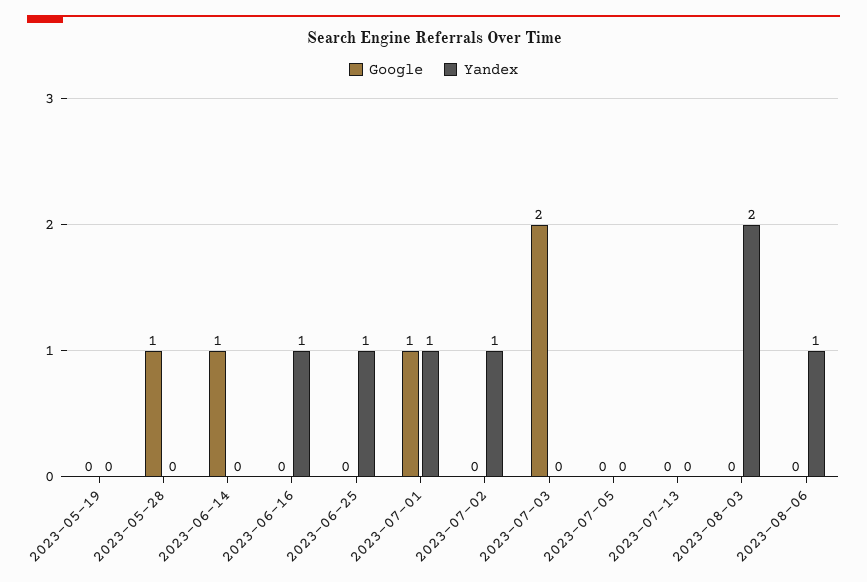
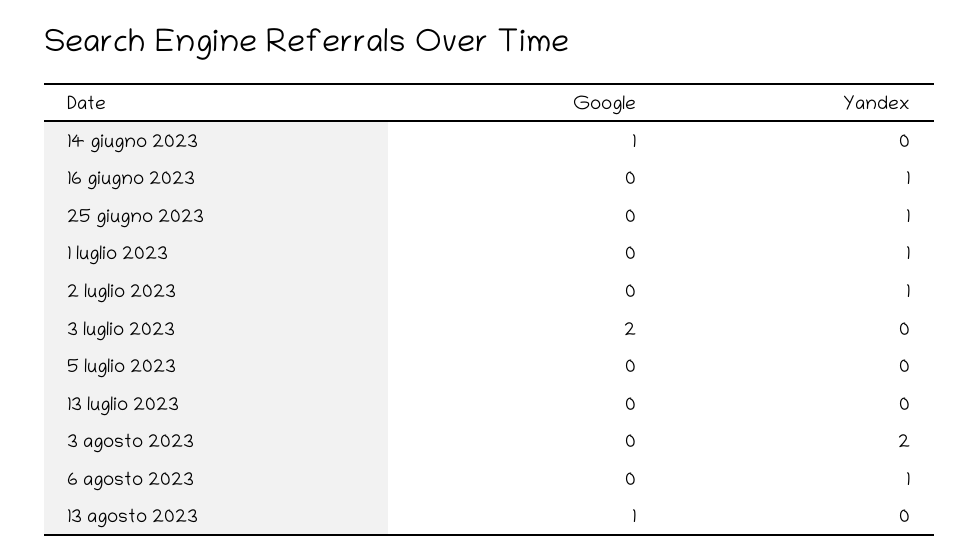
Google, 2023-05-19: 0 -> none
Yandex, 2023-05-19: 0 -> none
Google, 2023-05-28: 1 -> none
Yandex, 2023-05-28: 0 -> none
Google, 2023-07-01: 1 -> 0
Google, 13 agosto 2023: none -> 1
Yandex, 13 agosto 2023: none -> 0

